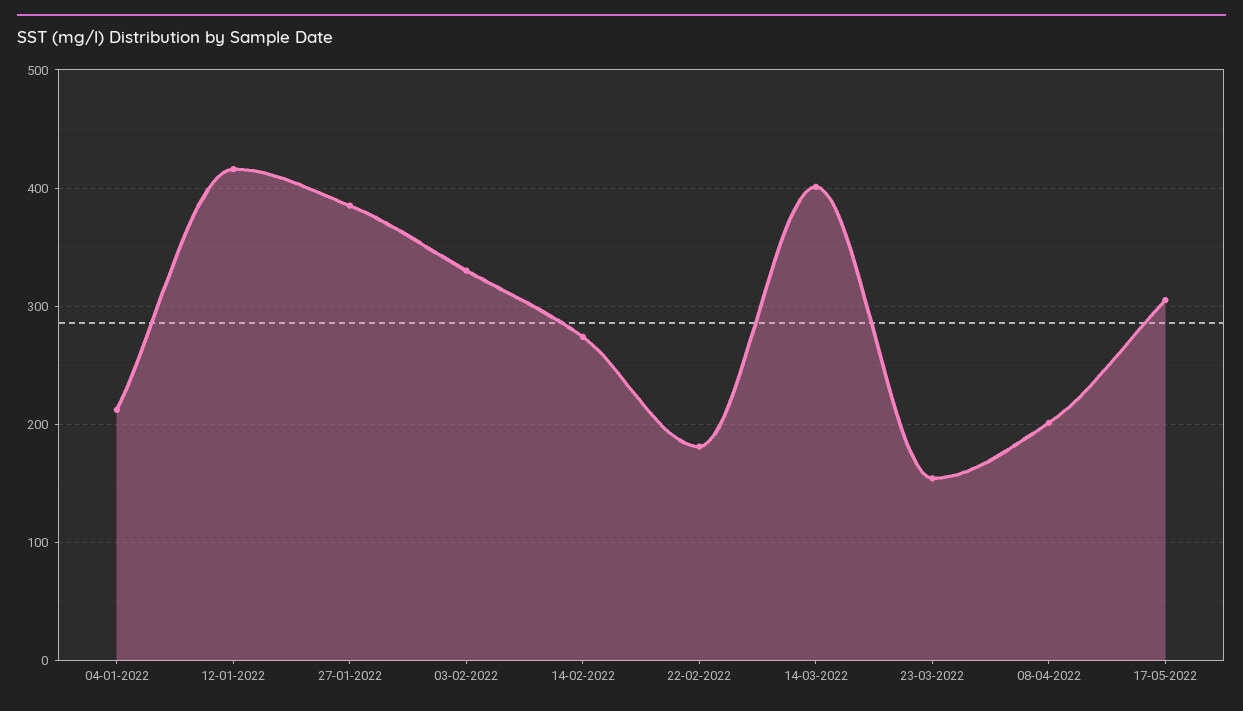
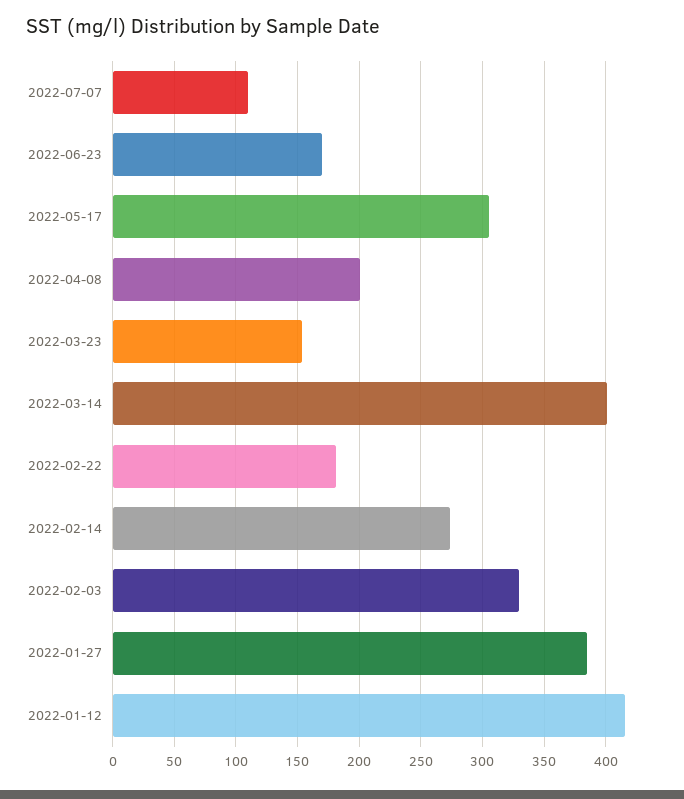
04-01-2022: 210 -> none
2022-07-07: none -> 110
2022-06-23: none -> 170

